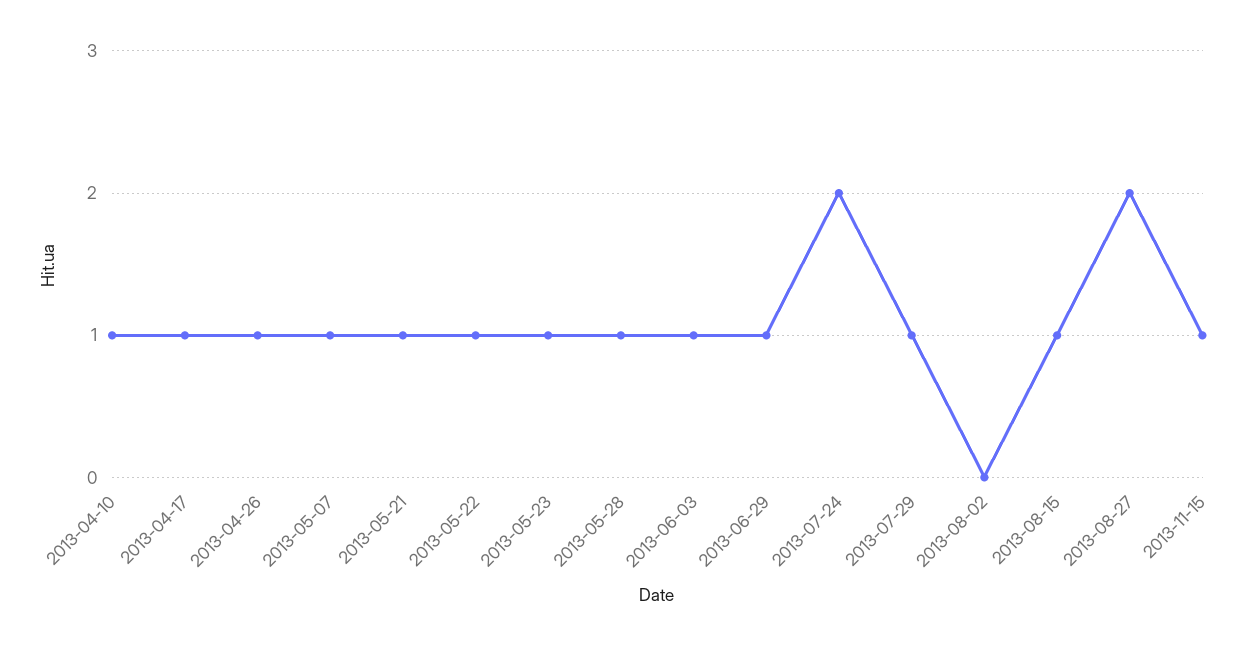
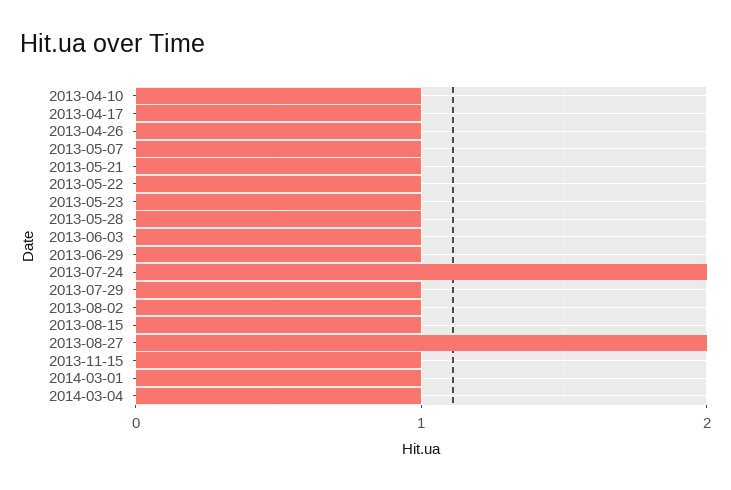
2013-08-02: 0 -> 1
2014-03-01: none -> 1
2014-03-04: none -> 1

